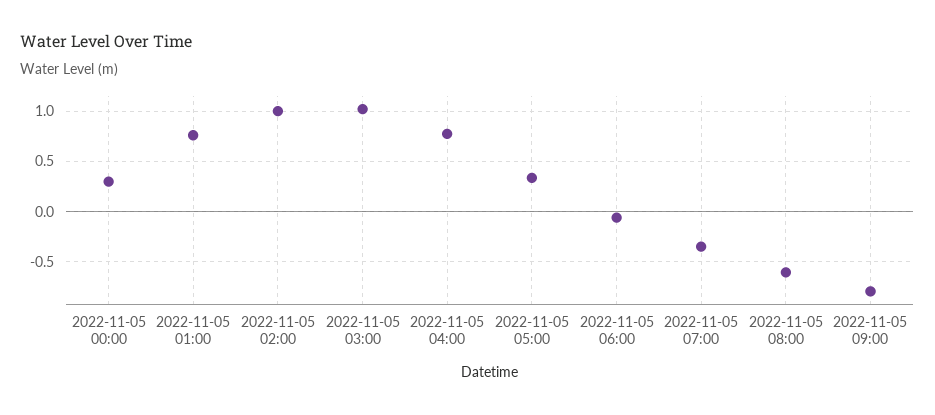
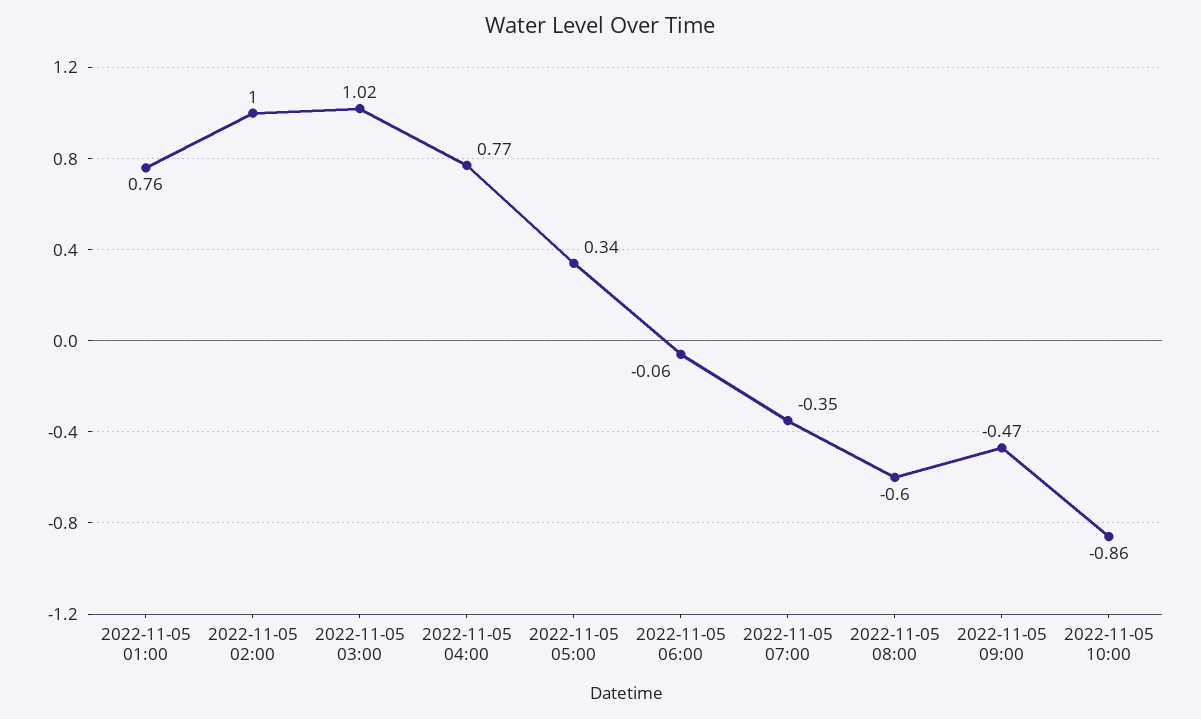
2022-11-05 00:00: 0.3 -> none
2022-11-05 09:00: -0.8 -> -0.47
2022-11-05 10:00: none -> -0.86

